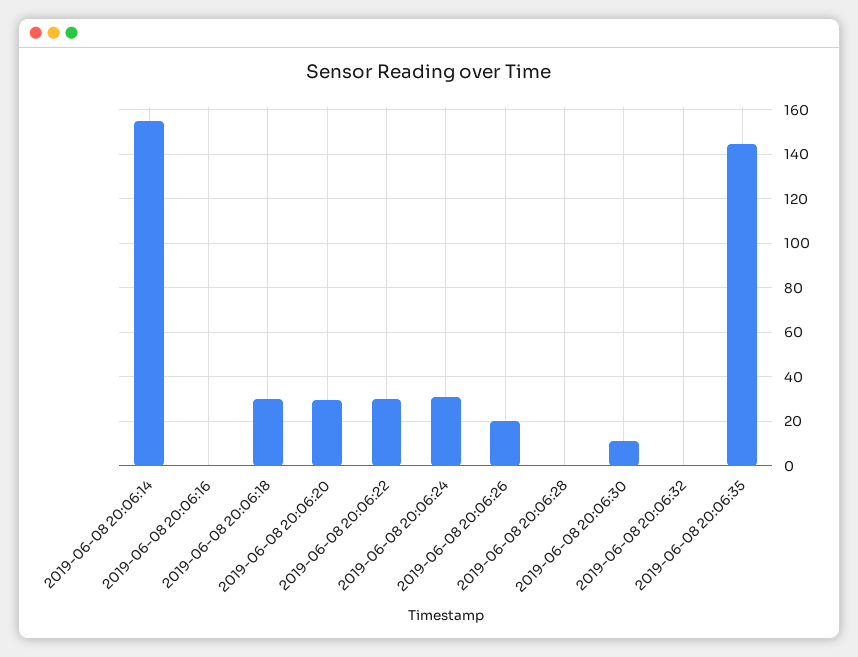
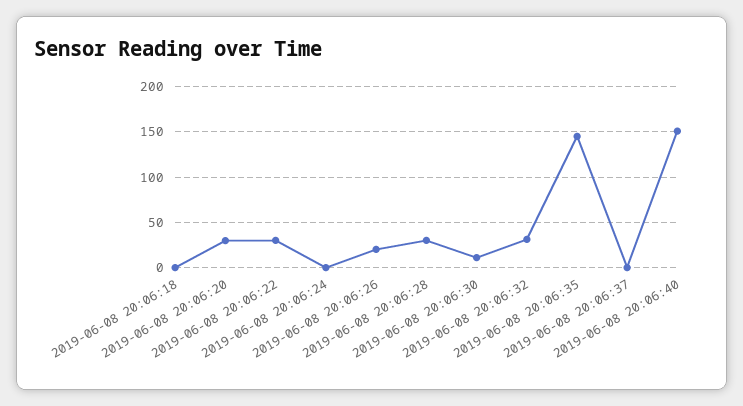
2019-06-08 20:06:14: 155 -> none
2019-06-08 20:06:16: 0 -> none
2019-06-08 20:06:18: 30 -> 0
2019-06-08 20:06:24: 30 -> 0
2019-06-08 20:06:28: 0 -> 30
2019-06-08 20:06:32: 0 -> 30
2019-06-08 20:06:37: none -> 0
2019-06-08 20:06:40: none -> 150

